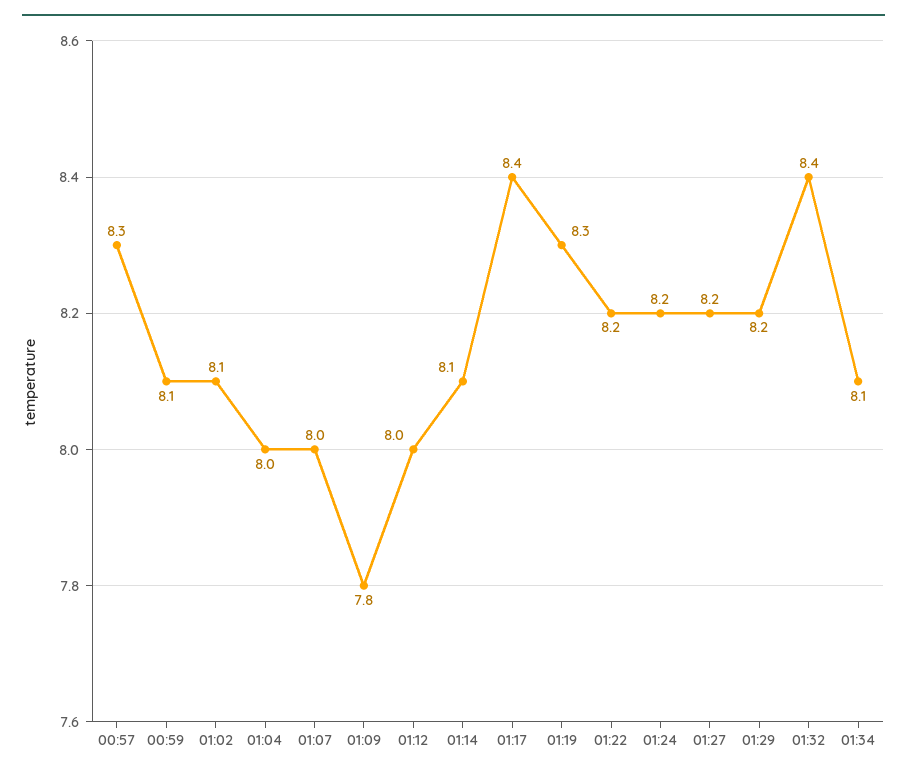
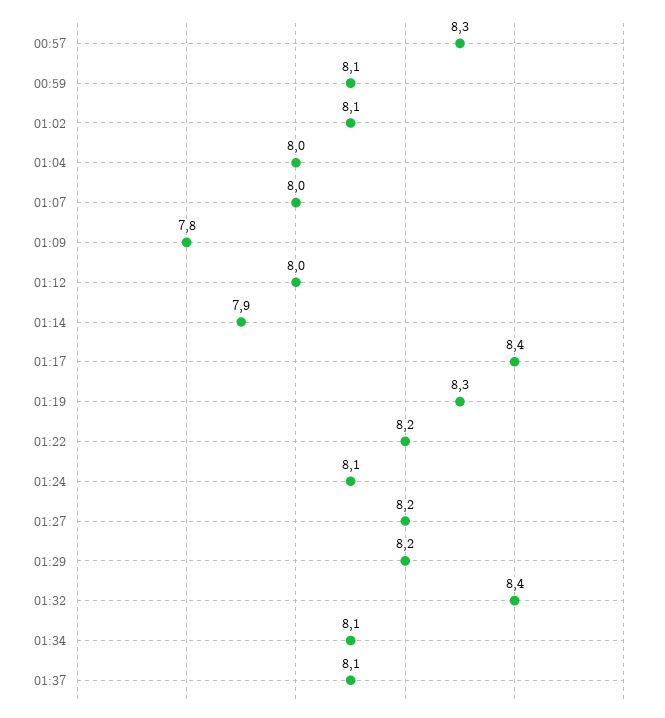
01:14: 8.1 -> 7.9
01:24: 8.2 -> 8.1
01:37: none -> 8.1

